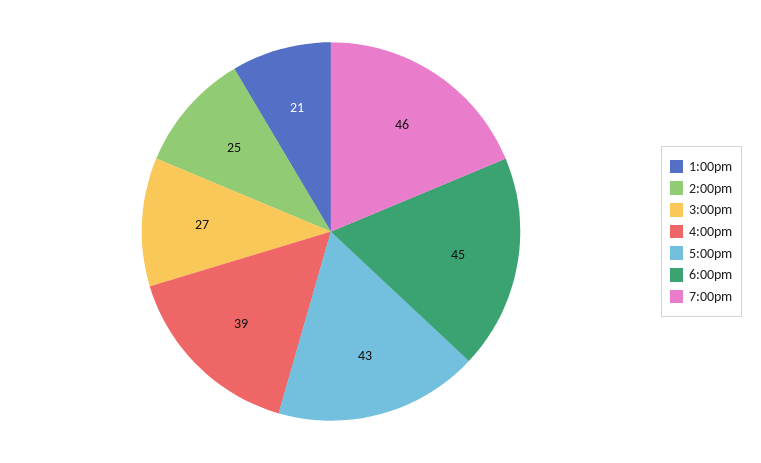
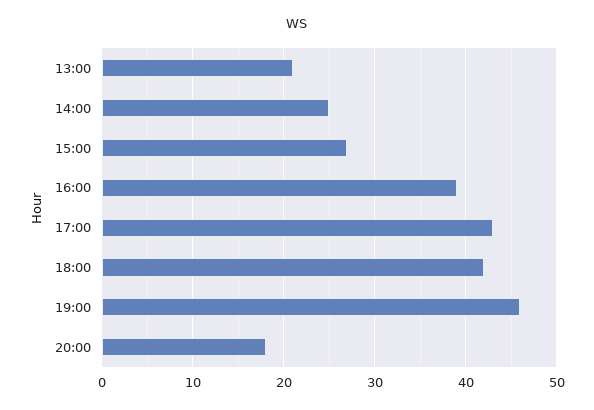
6:00pm: 45 -> 42
20:00: none -> 18

